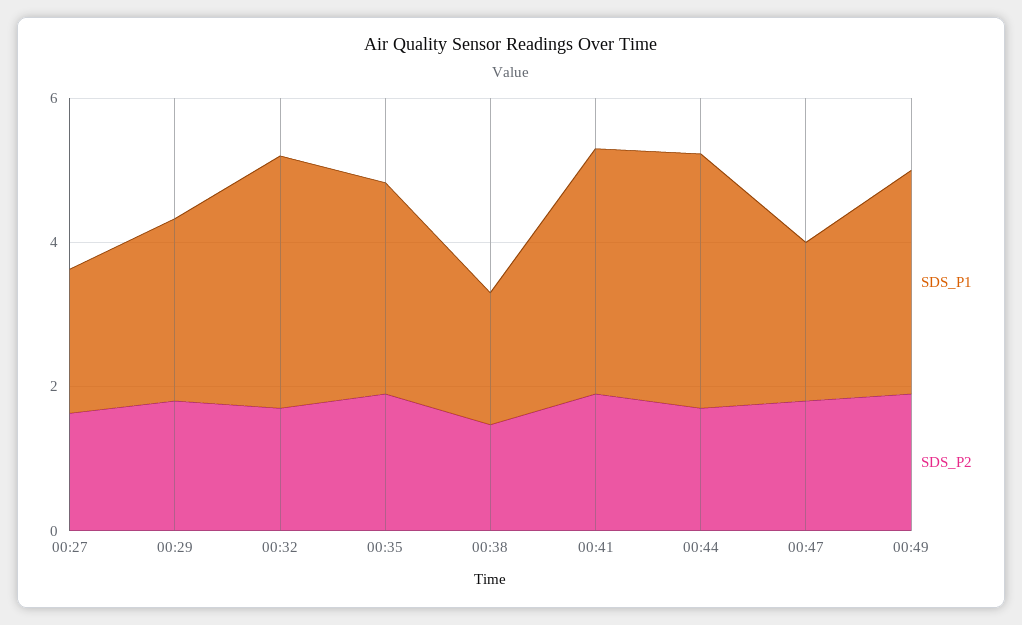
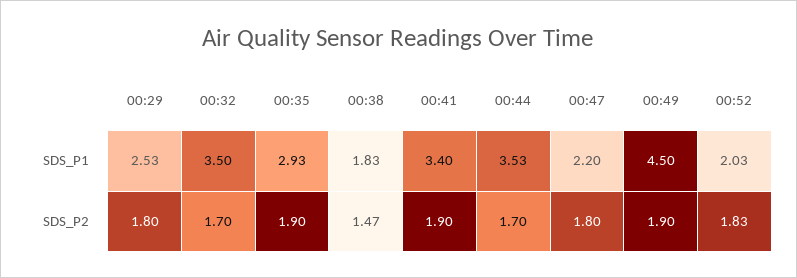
SDS_P1, 00:27: 2 -> none
SDS_P2, 00:27: 1.5 -> none
SDS_P1, 00:49: 3 -> 4.5
SDS_P1, 00:52: none -> 2.03
SDS_P2, 00:52: none -> 1.83

